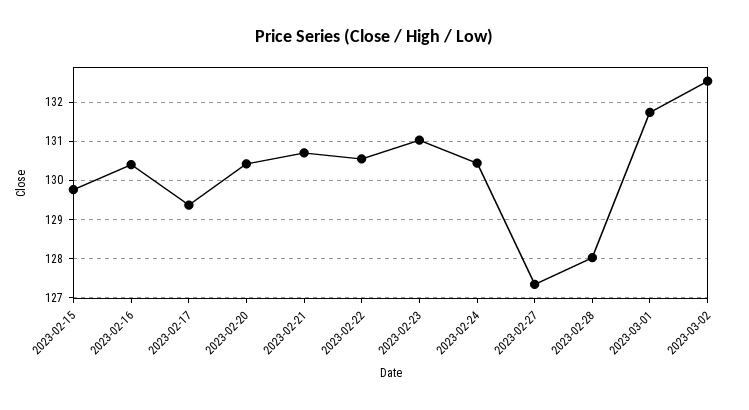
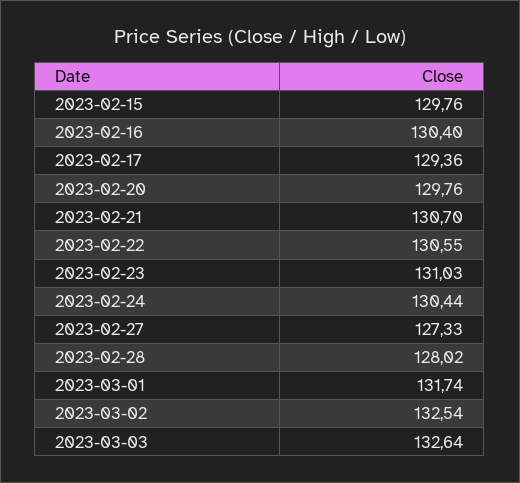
2023-02-20: 130.4 -> 129.76
2023-03-03: none -> 132.64

